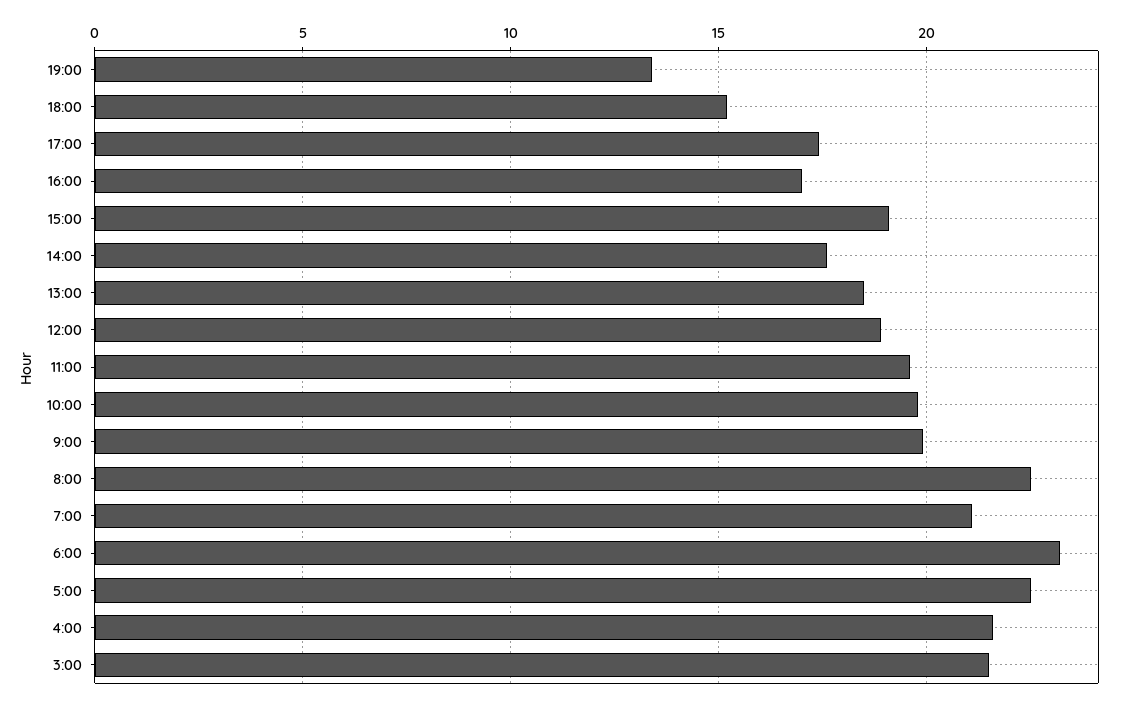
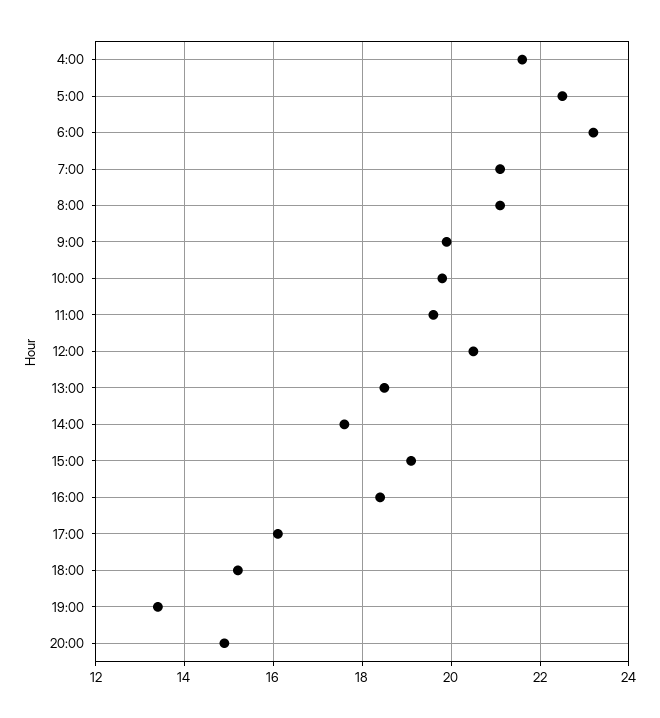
17:00: 17.5 -> 16
16:00: 17 -> 18.5
12:00: 19 -> 20.5
8:00: 22.5 -> 21
3:00: 21.5 -> none
20:00: none -> 15

